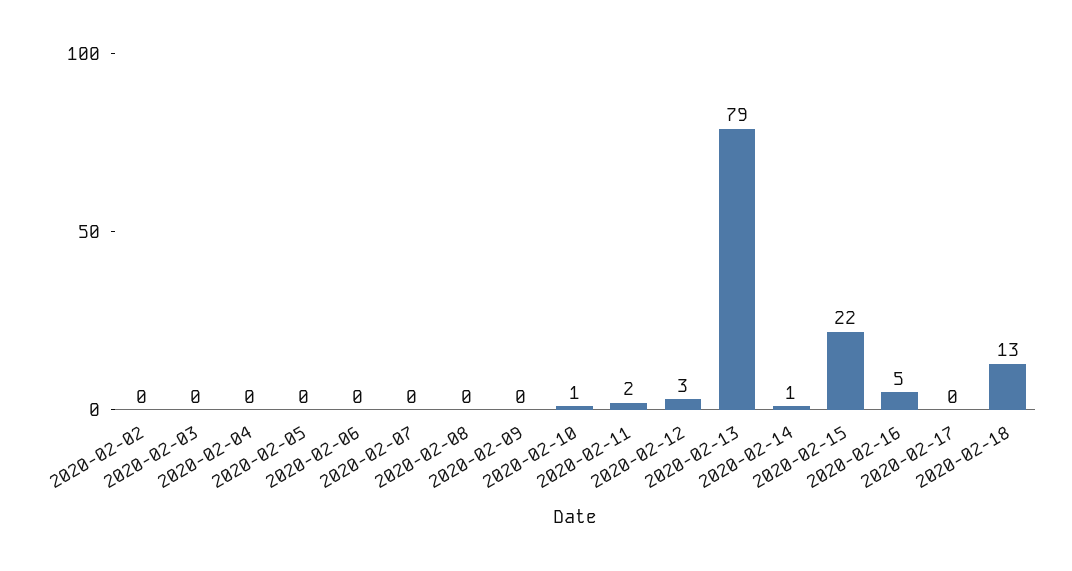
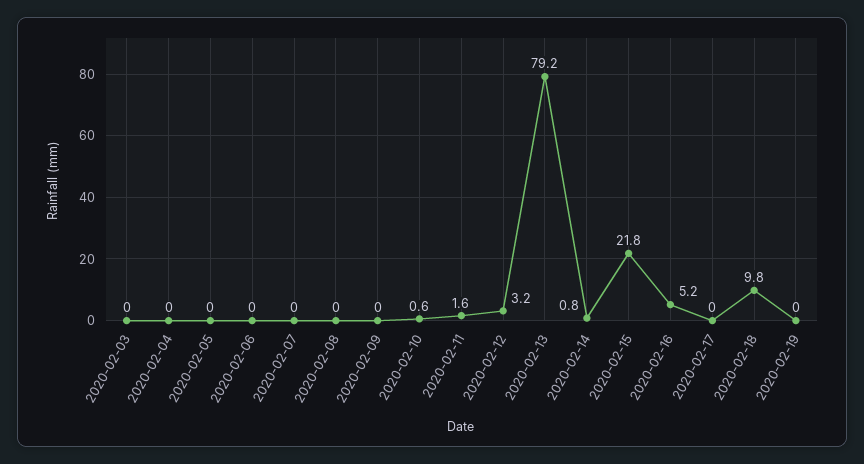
2020-02-02: 0 -> none
2020-02-18: 13 -> 9.8
2020-02-19: none -> 0

